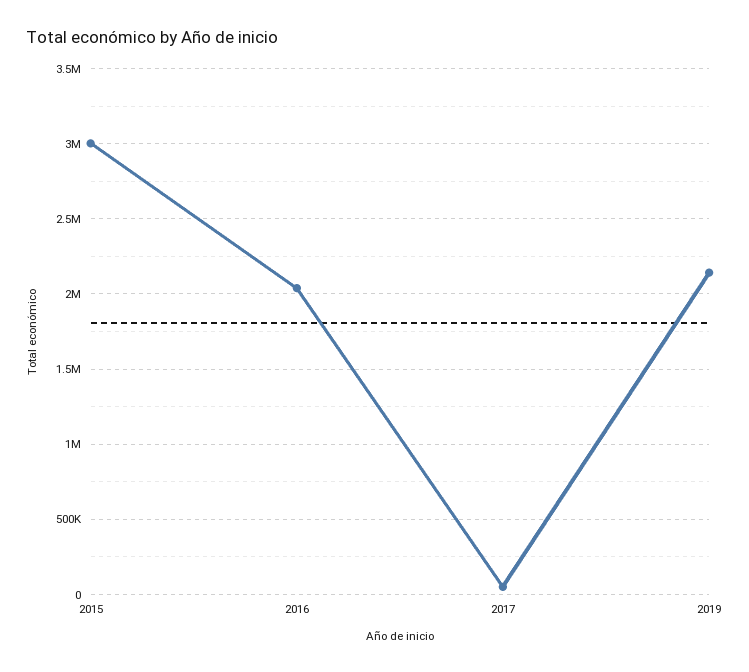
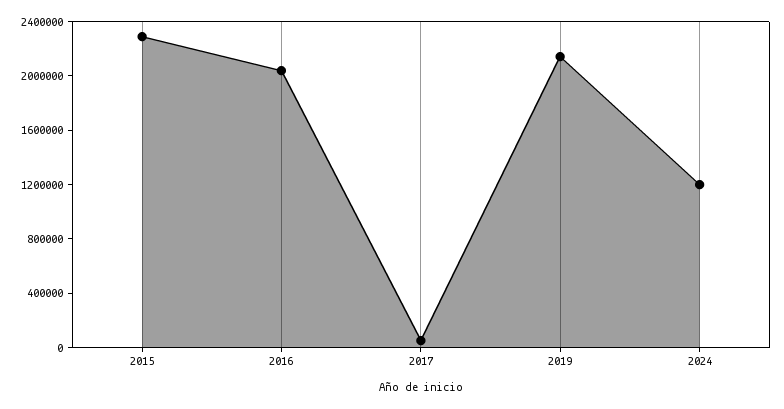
2015: 3000000 -> 2300000
2024: none -> 1200000

